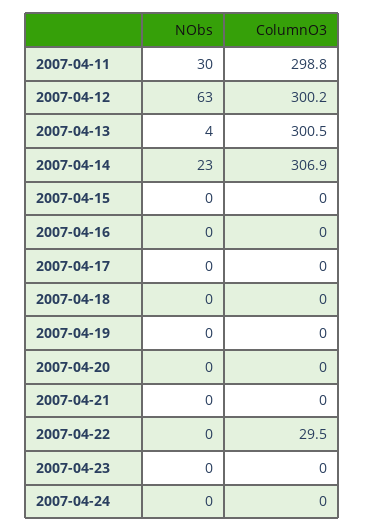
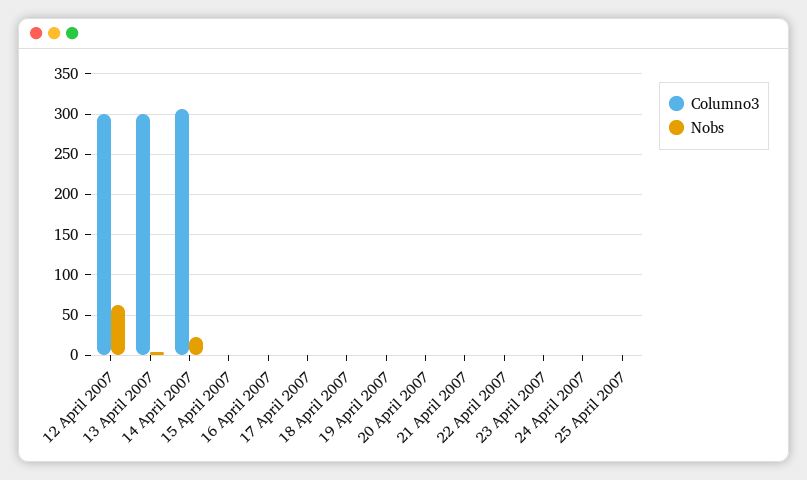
NObs, 2007-04-11: 30 -> none
ColumnO3, 2007-04-11: 298.8 -> none
ColumnO3, 2007-04-22: 29.5 -> 0
ColumnO3, 25 April 2007: none -> 0
NObs, 25 April 2007: none -> 0

